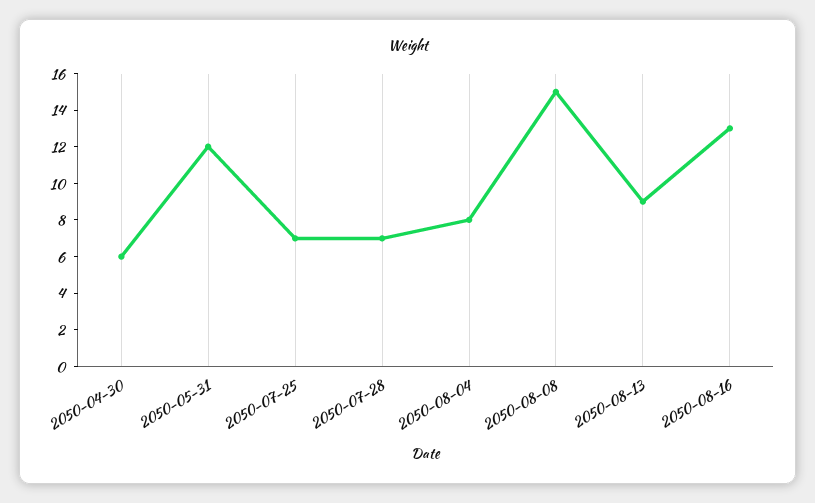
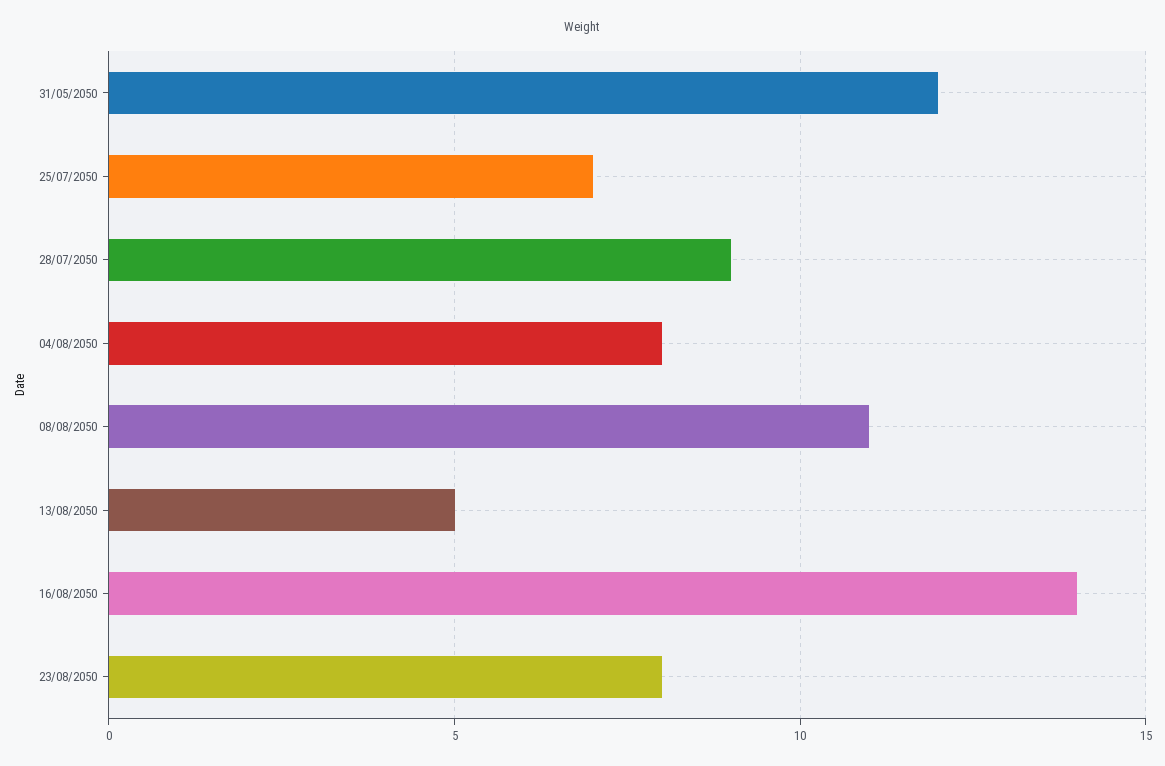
2050-04-30: 6 -> none
2050-07-28: 7 -> 9
2050-08-08: 15 -> 11
2050-08-13: 9 -> 5
2050-08-16: 13 -> 14
23/08/2050: none -> 8

